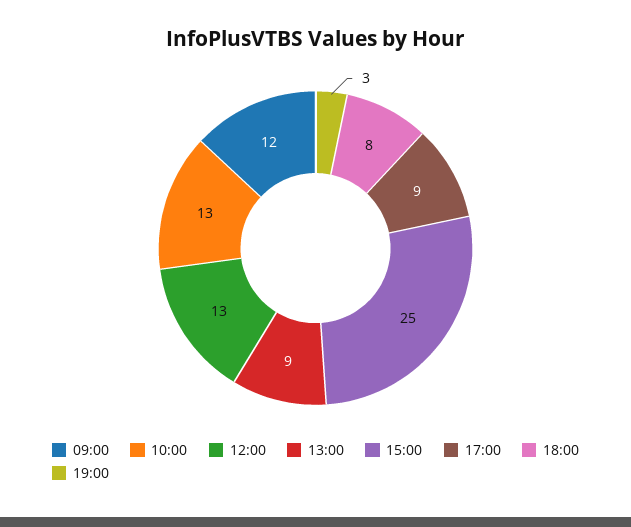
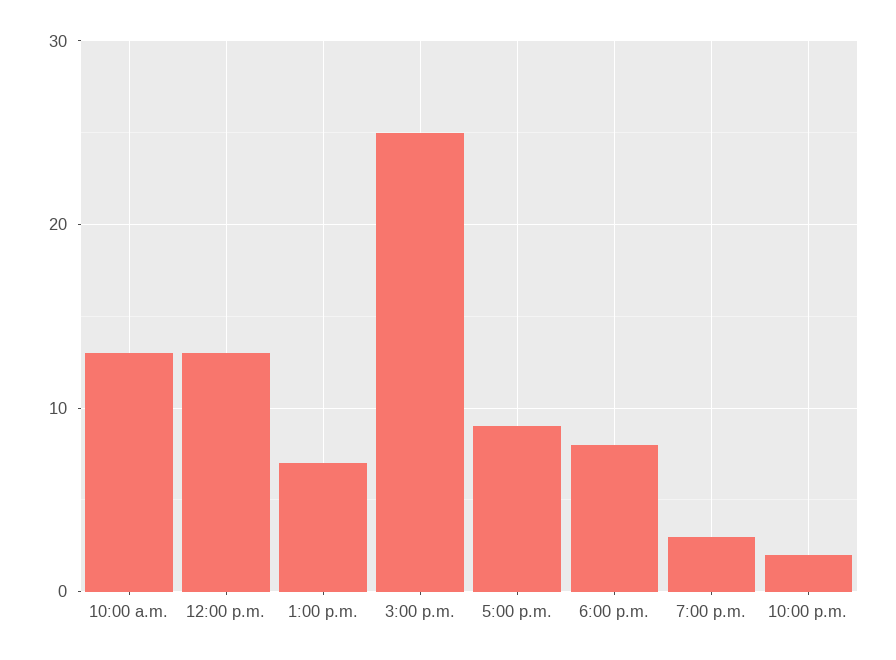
09:00: 12 -> none
13:00: 9 -> 7
10:00 p.m.: none -> 2

